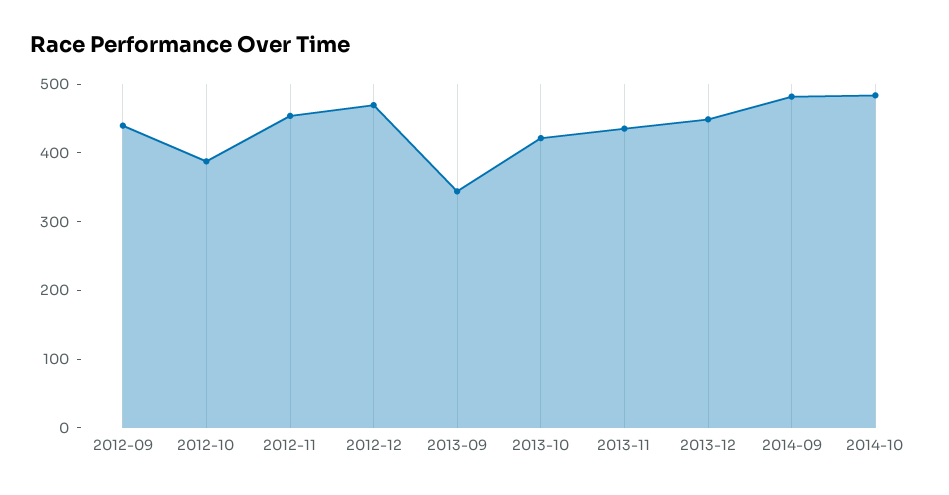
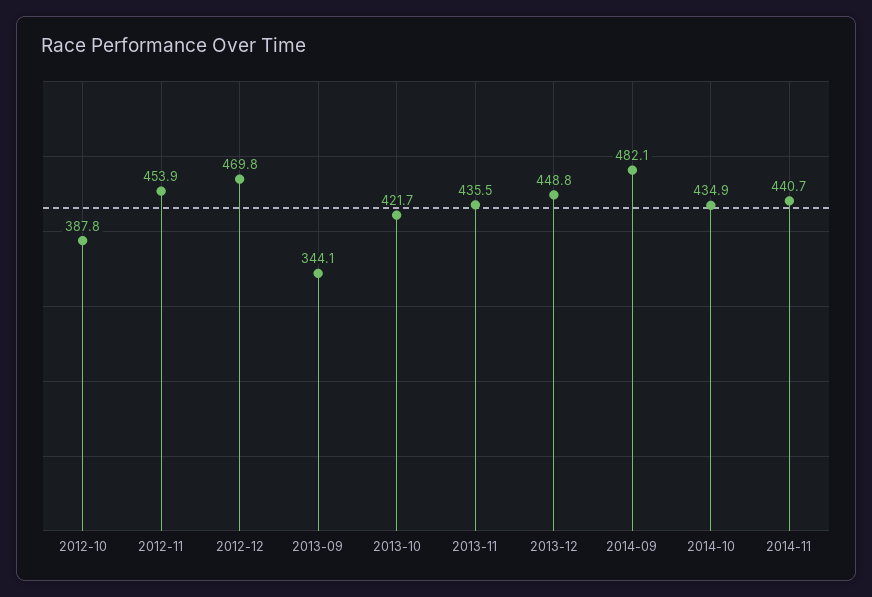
2012-09: 440 -> none
2014-10: 480 -> 434.9
2014-11: none -> 440.7

